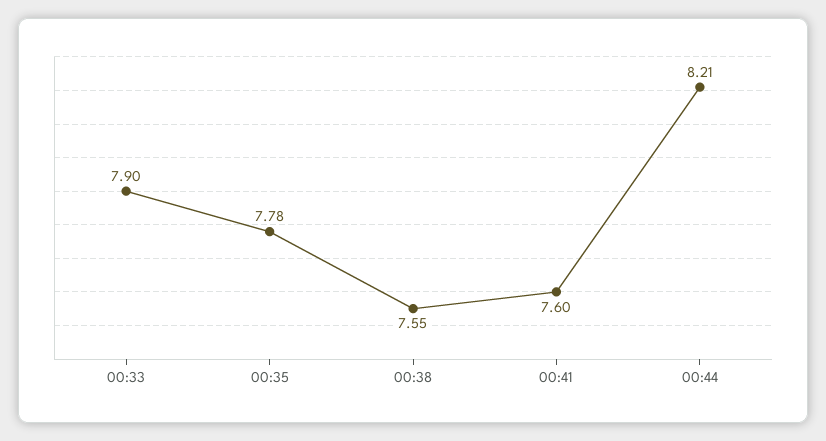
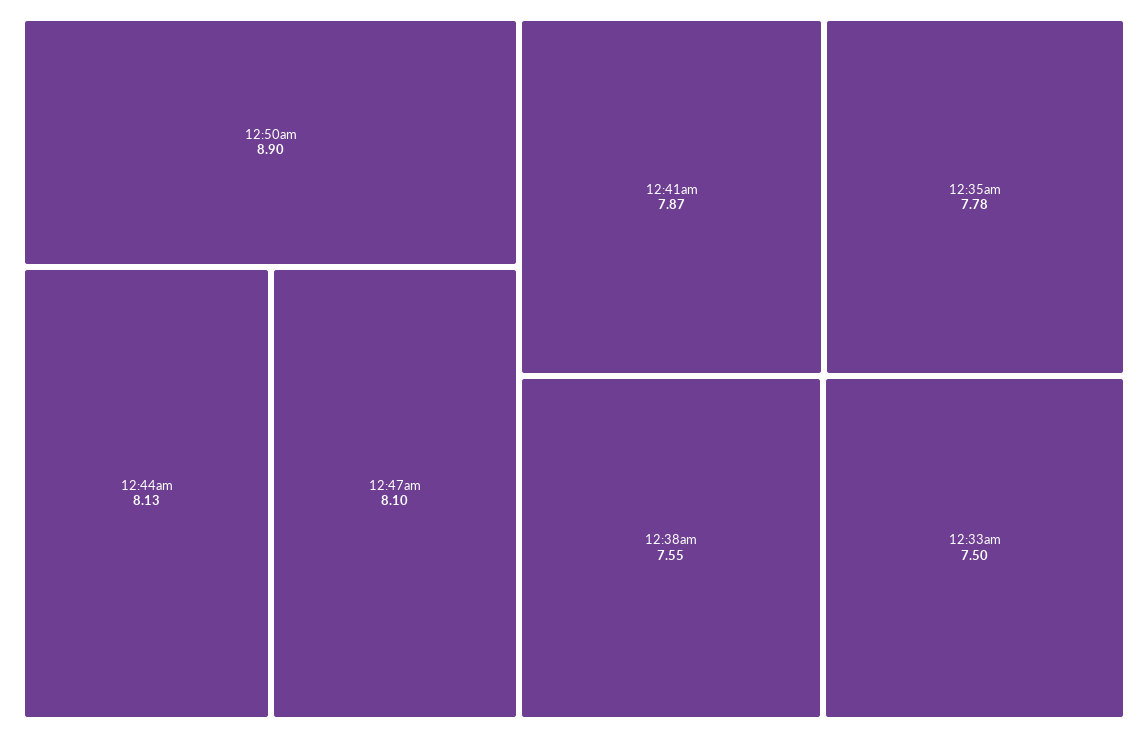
00:33: 7.9 -> 7.5
00:41: 7.6 -> 7.87
00:44: 8.21 -> 8.13
12:50am: none -> 8.9
12:47am: none -> 8.1

